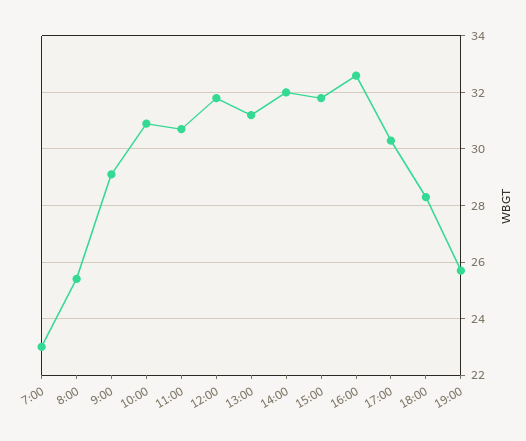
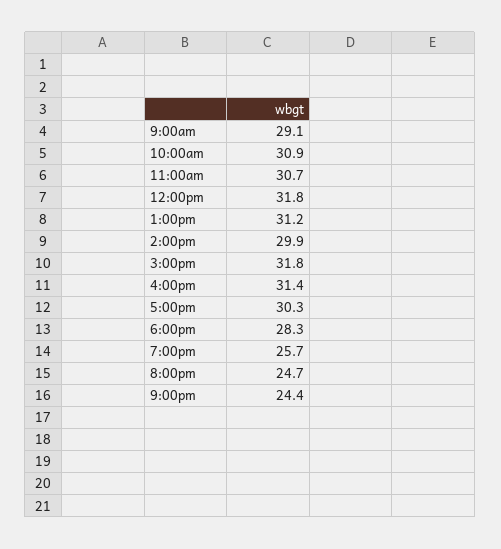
7:00: 23 -> none
8:00: 25.5 -> none
14:00: 32 -> 29.9
16:00: 32.5 -> 31.4
8:00pm: none -> 24.7
9:00pm: none -> 24.4

